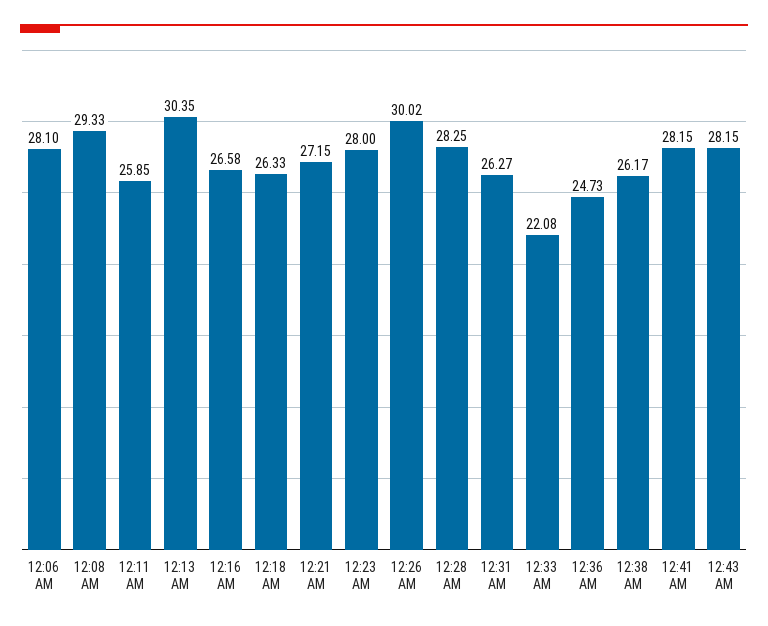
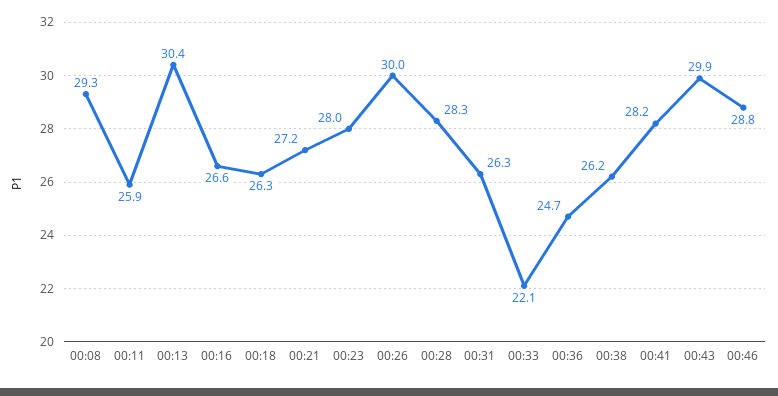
12:06 AM: 28.1 -> none
12:43 AM: 28.15 -> 29.9
00:46: none -> 28.8

